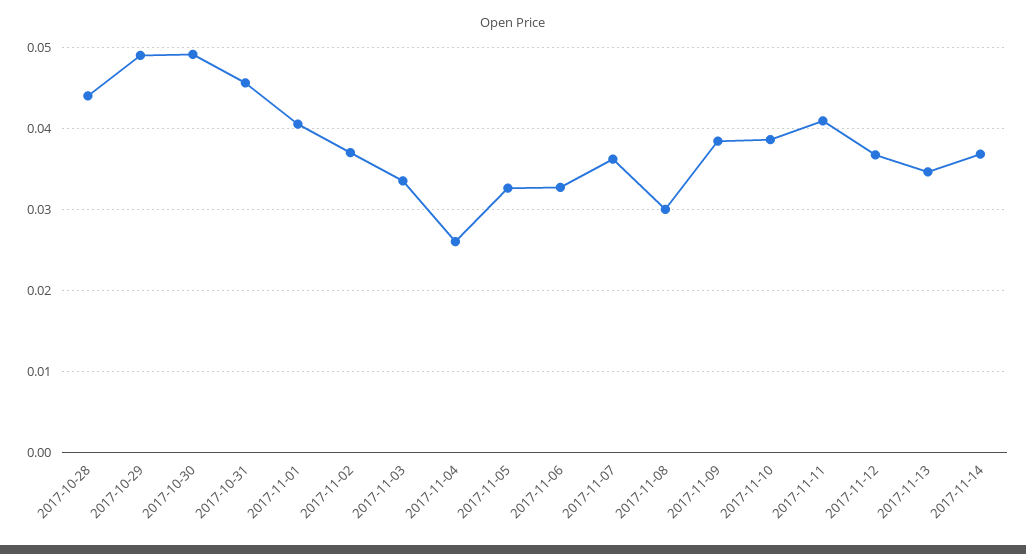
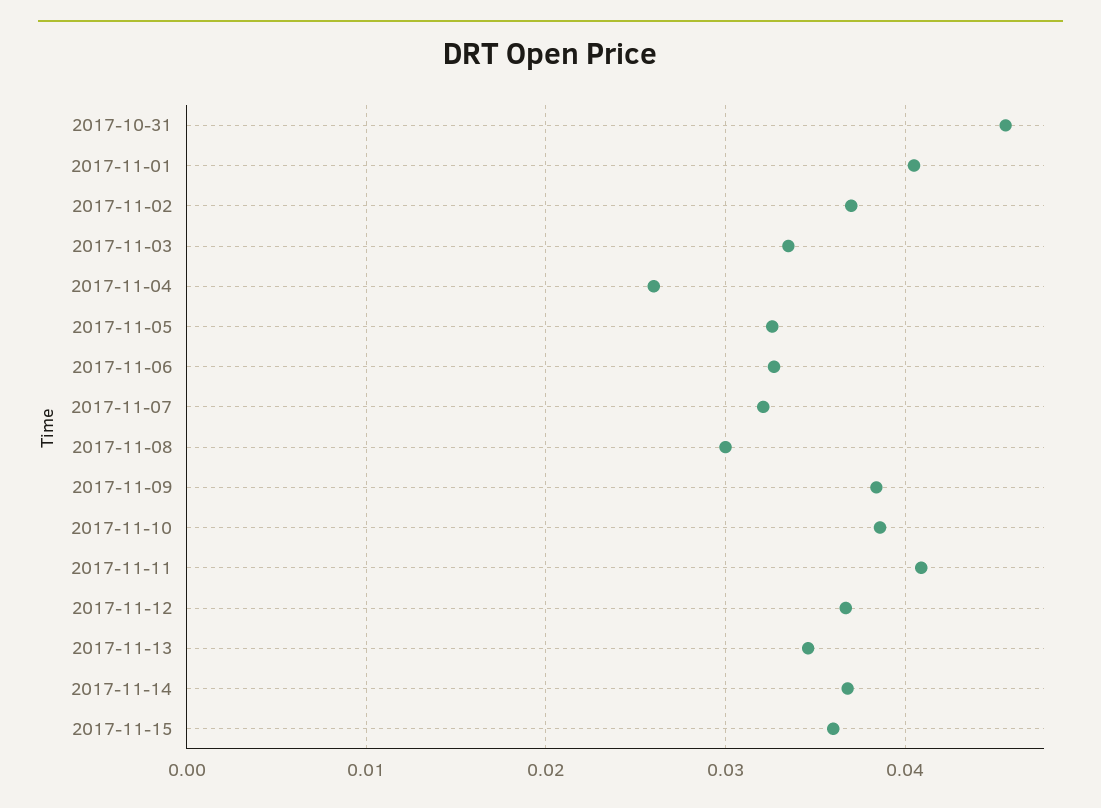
2017-10-28: 0.044 -> none
2017-10-29: 0.049 -> none
2017-10-30: 0.049 -> none
2017-11-07: 0.036 -> 0.032
2017-11-15: none -> 0.036

